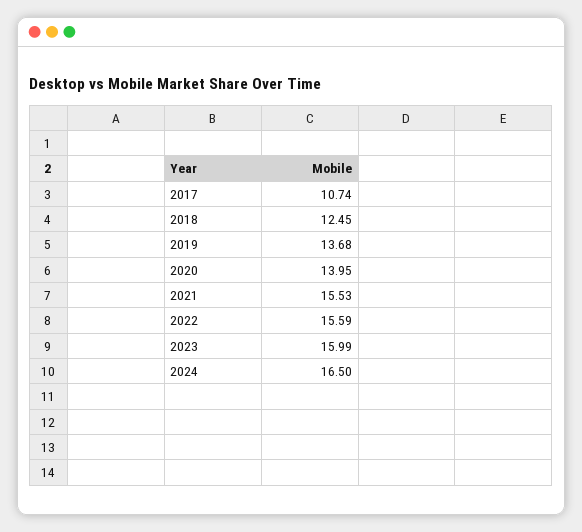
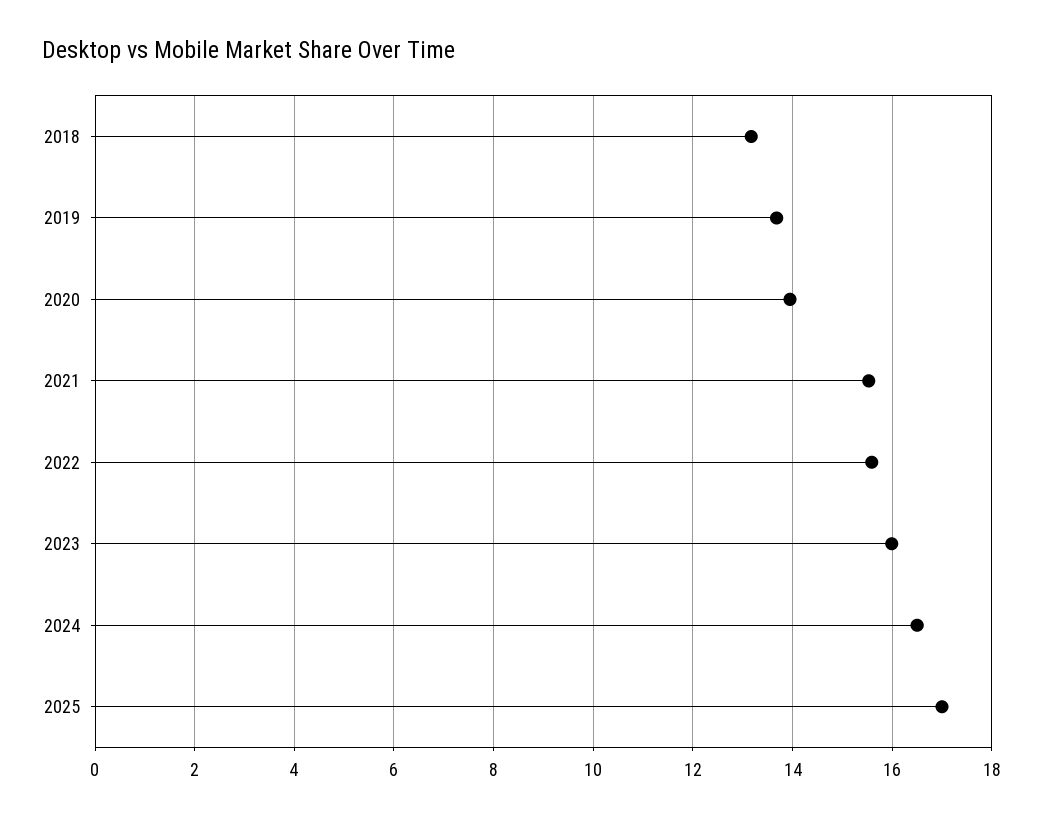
2017: 10.74 -> none
2018: 12.45 -> 13.2
2025: none -> 17

